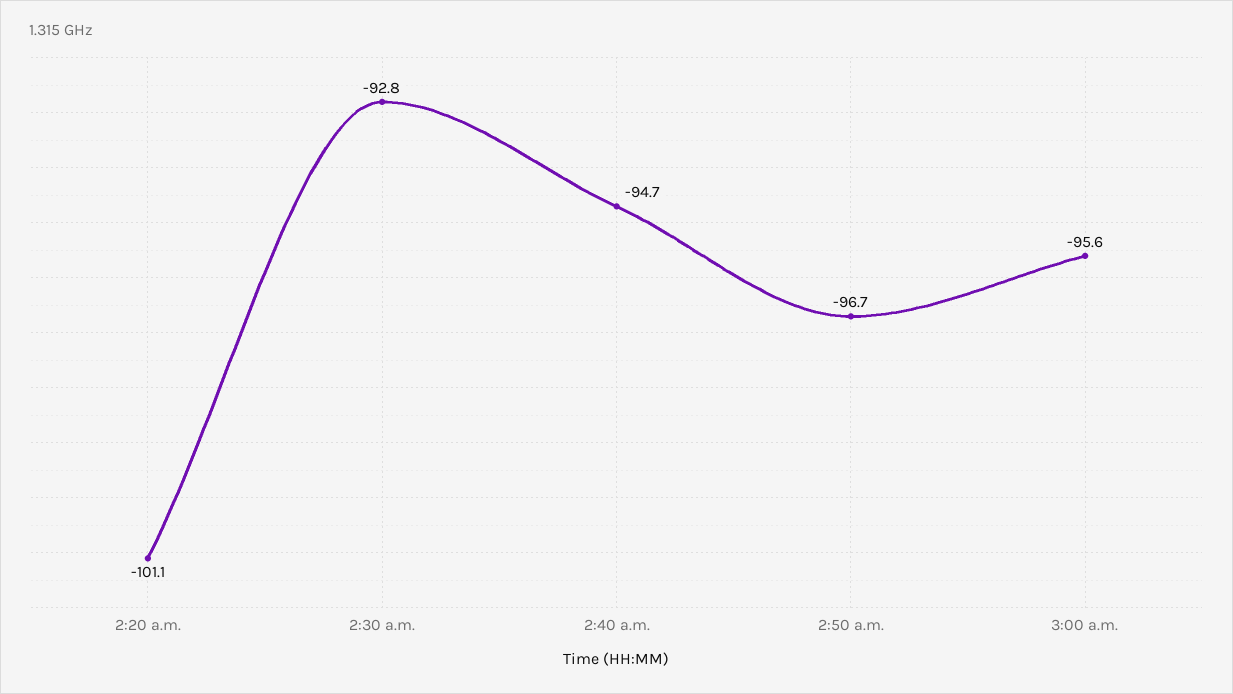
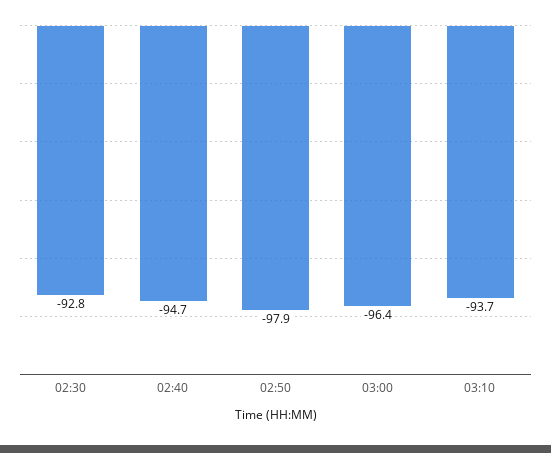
2:20 a.m.: -101.1 -> none
2:50 a.m.: -96.7 -> -97.9
3:00 a.m.: -95.6 -> -96.4
03:10: none -> -93.7

